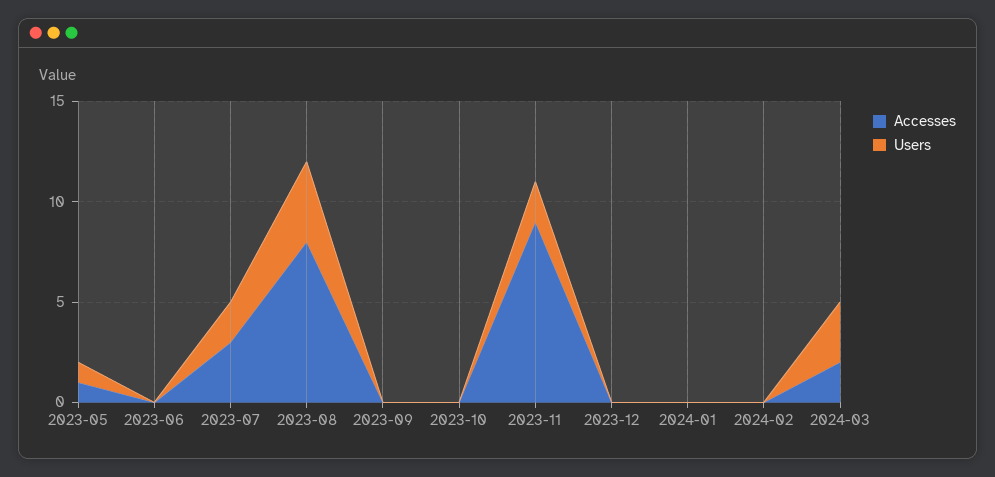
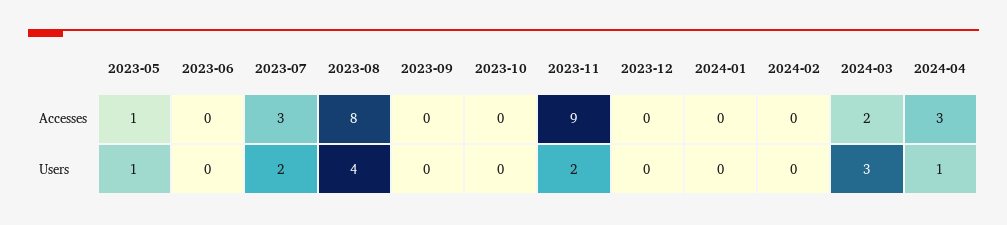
Accesses, 2024-04: none -> 3
Users, 2024-04: none -> 1

